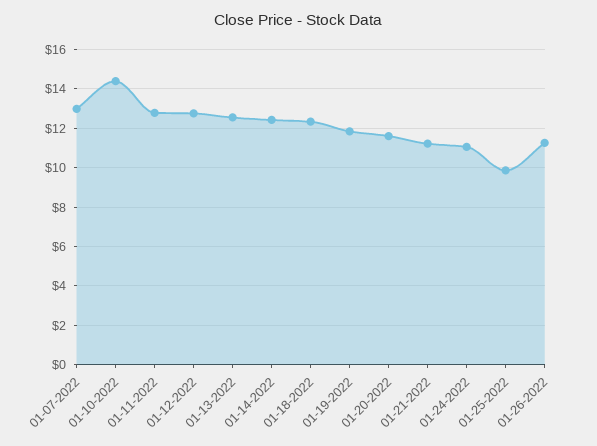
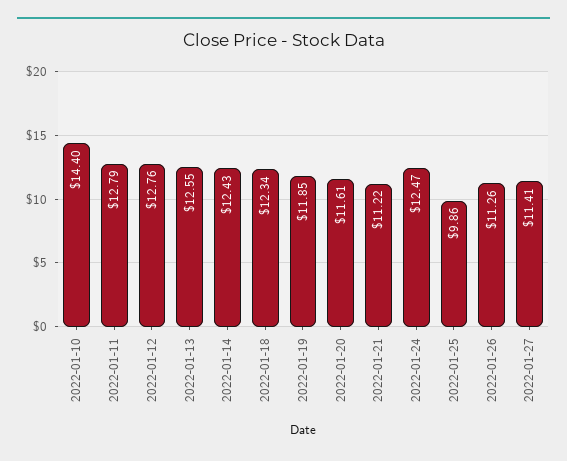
01-07-2022: 13 -> none
01-24-2022: 11 -> 12.47
2022-01-27: none -> 11.41

